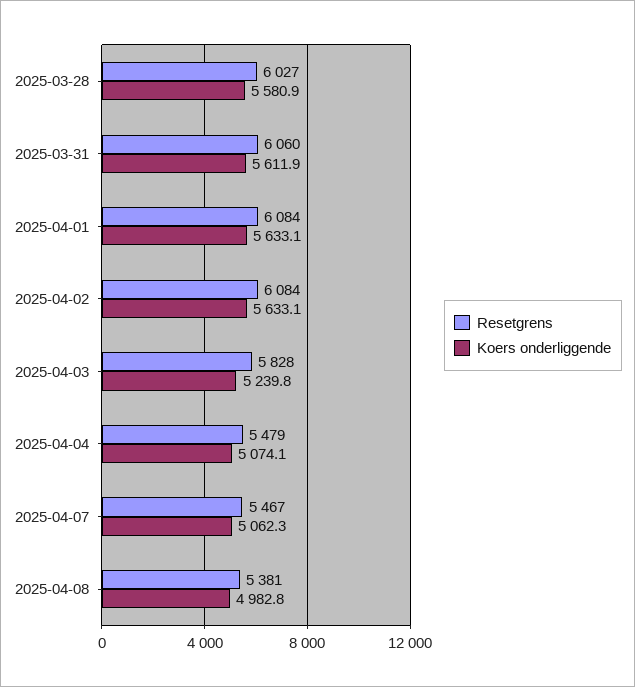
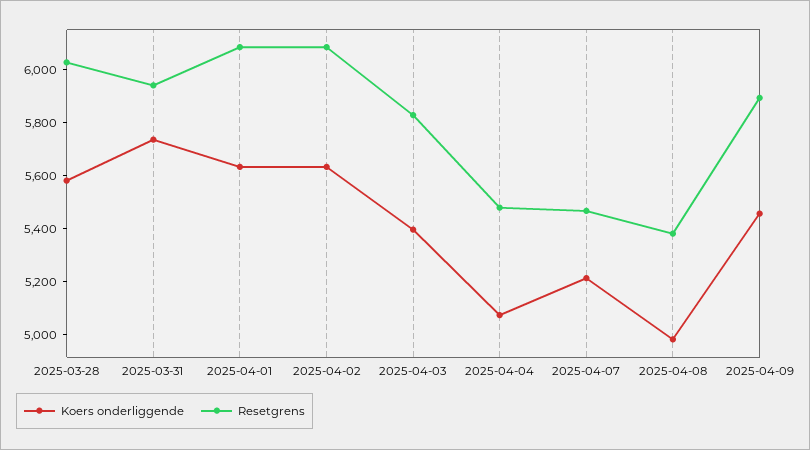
Resetgrens, 2025-03-31: 6060 -> 5950
Koers onderliggende, 2025-03-31: 5611.9 -> 5750
Koers onderliggende, 2025-04-03: 5239.8 -> 5400
Koers onderliggende, 2025-04-07: 5062.3 -> 5200
Koers onderliggende, 2025-04-09: none -> 5450
Resetgrens, 2025-04-09: none -> 5900

